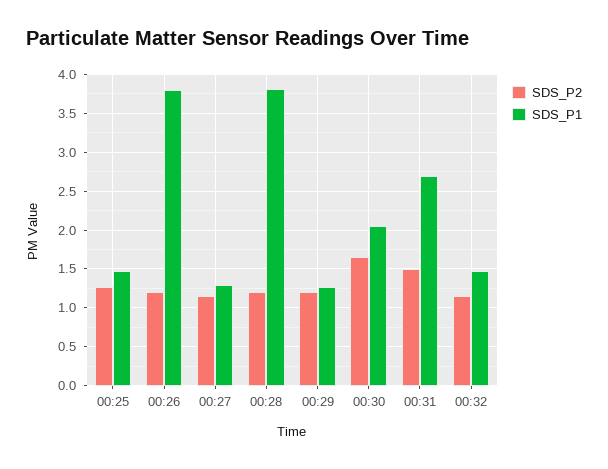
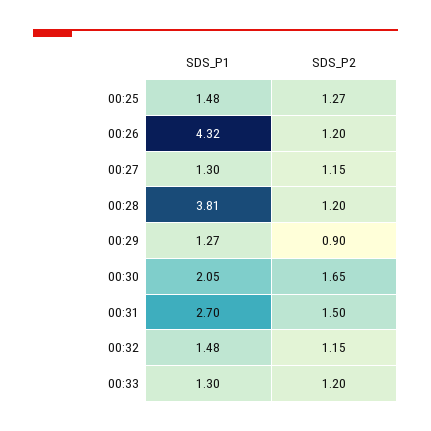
SDS_P1, 00:26: 3.8 -> 4.32
SDS_P2, 00:29: 1.2 -> 0.9
SDS_P1, 00:33: none -> 1.3
SDS_P2, 00:33: none -> 1.2

